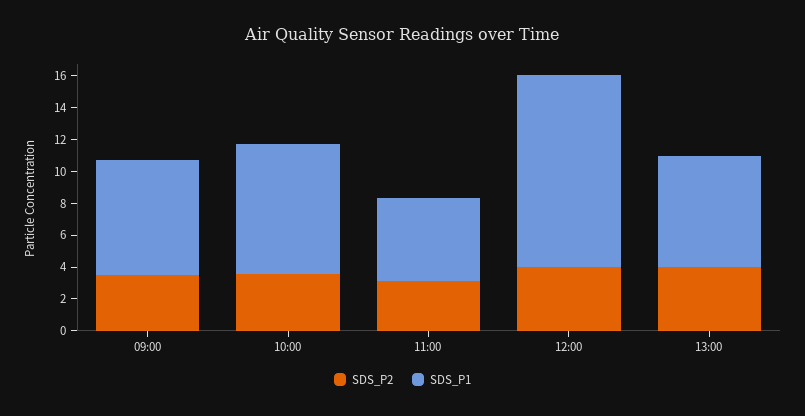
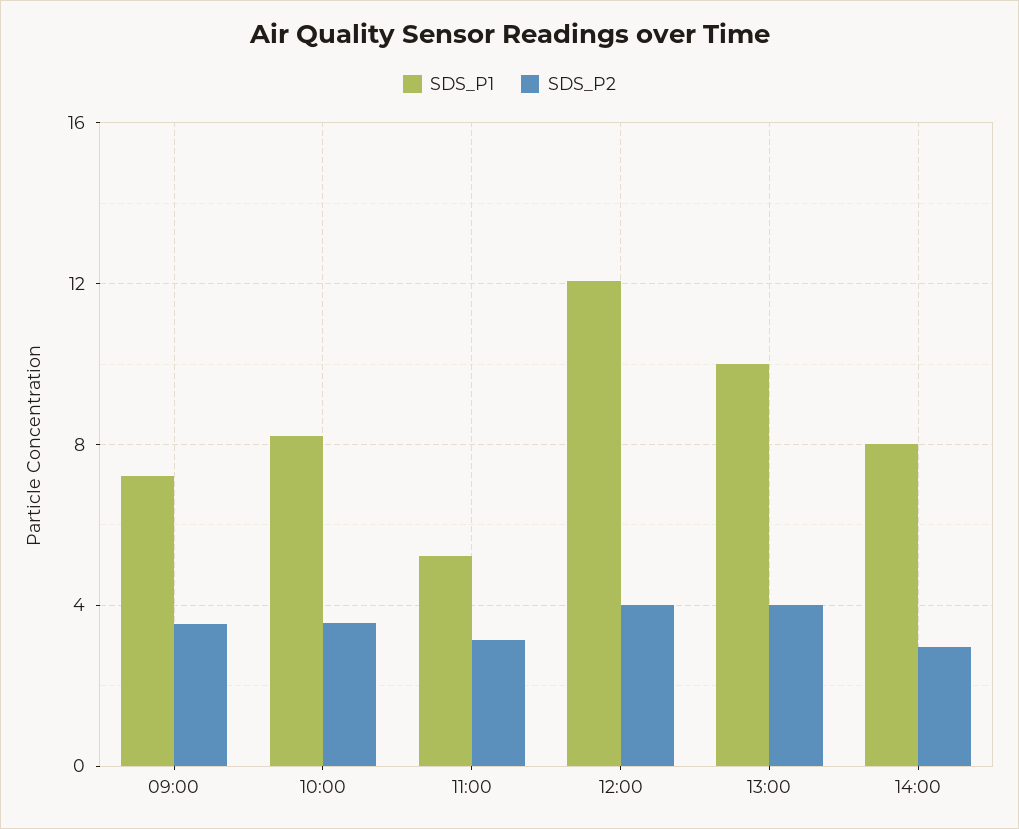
SDS_P1, 13:00: 7 -> 10
SDS_P1, 14:00: none -> 8
SDS_P2, 14:00: none -> 3

